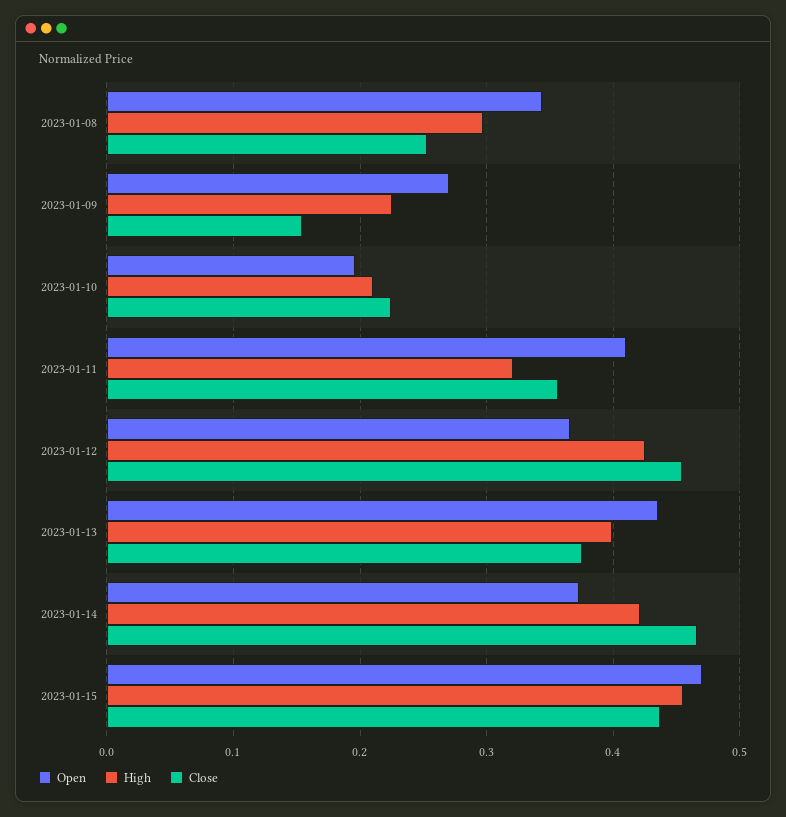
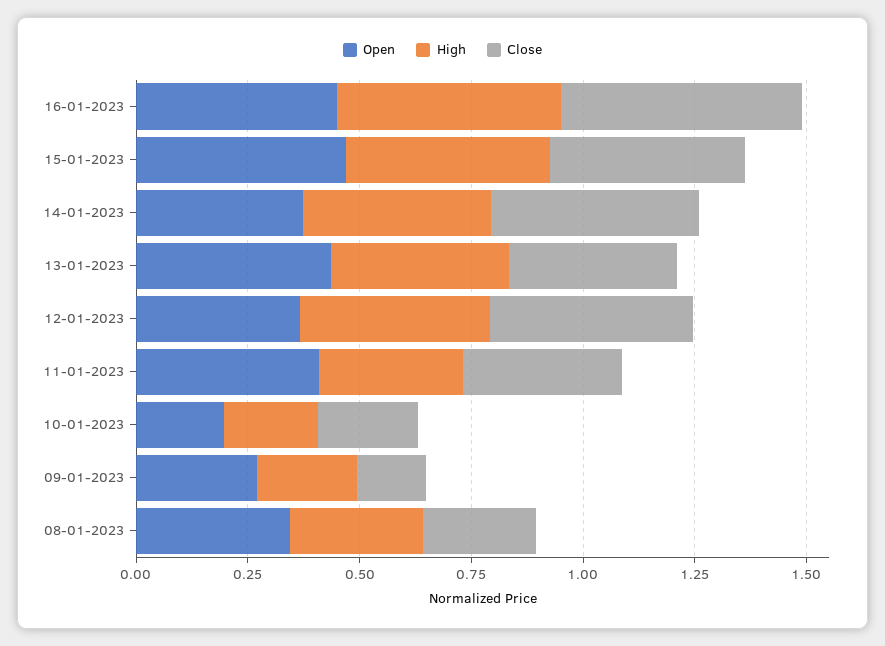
Open, 16-01-2023: none -> 0.45
High, 16-01-2023: none -> 0.5
Close, 16-01-2023: none -> 0.55

